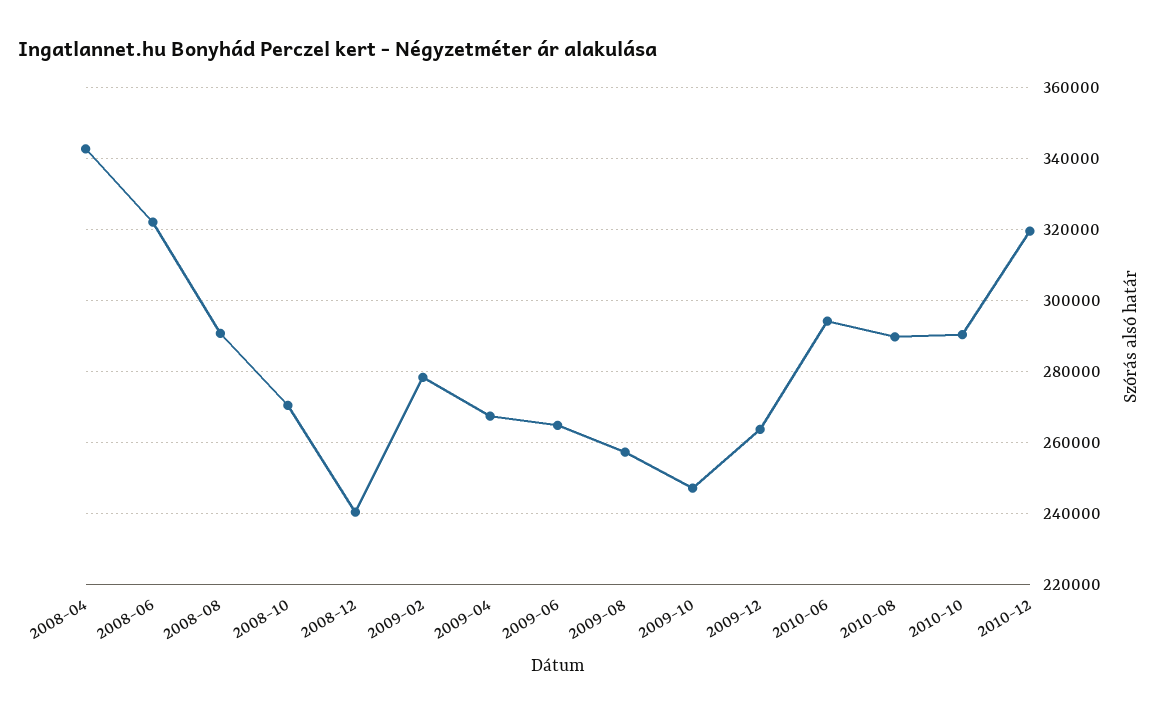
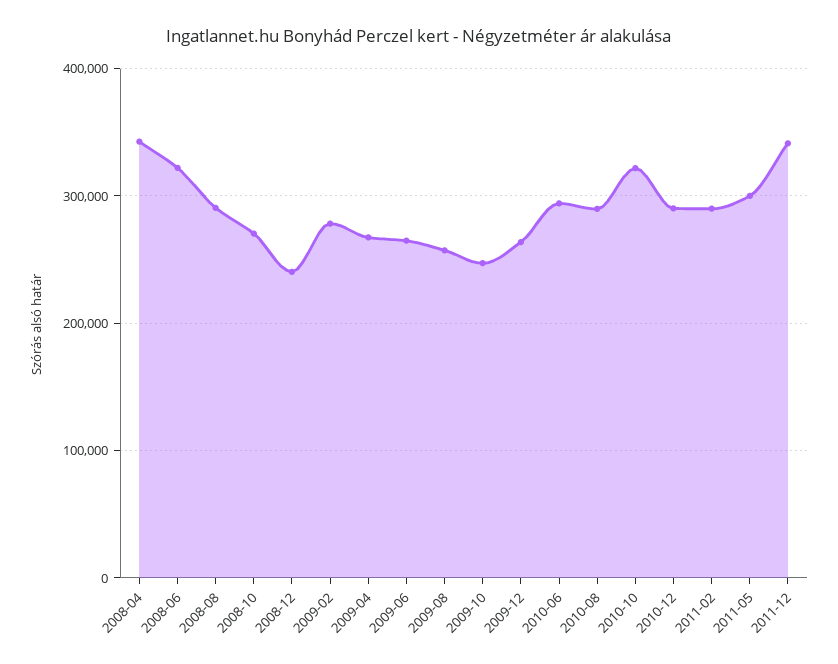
2010-10: 290000 -> 320000
2010-12: 320000 -> 290000
2011-02: none -> 290000
2011-05: none -> 300000
2011-12: none -> 340000

